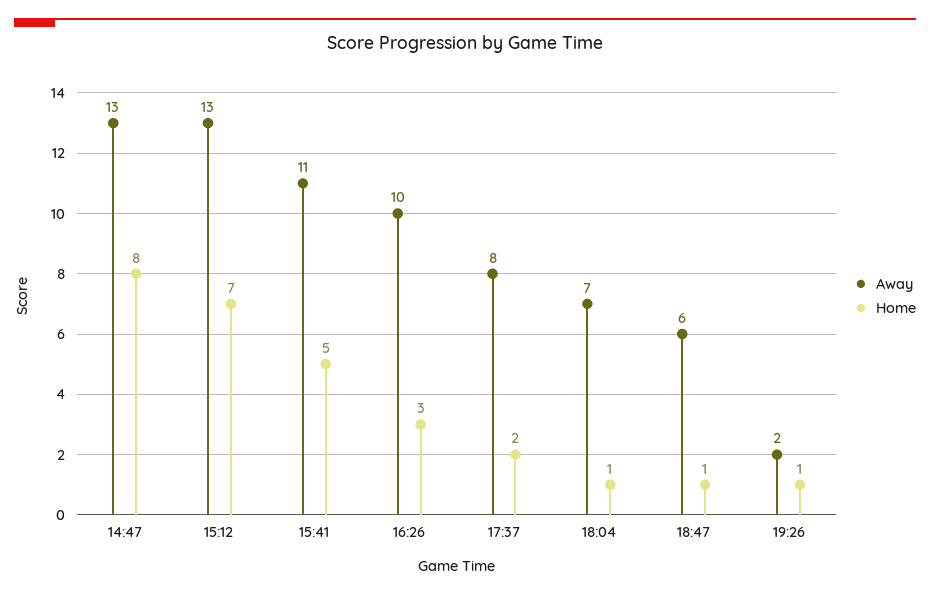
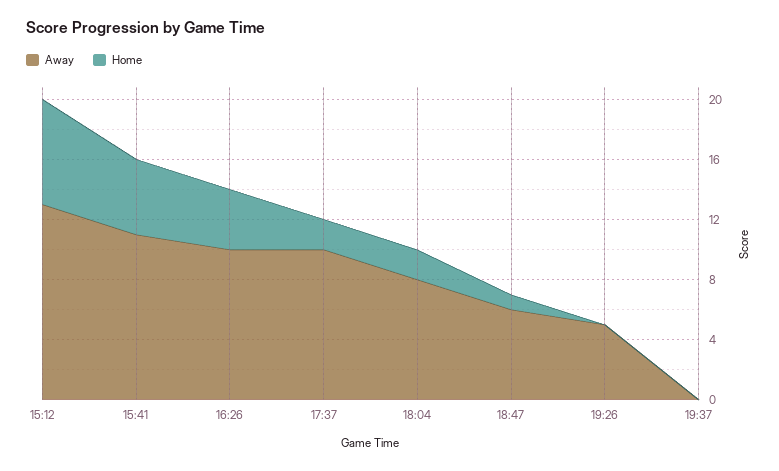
Away, 14:47: 13 -> none
Home, 14:47: 8 -> none
Home, 16:26: 3 -> 4
Away, 17:37: 8 -> 10
Away, 18:04: 7 -> 8
Home, 18:04: 1 -> 2
Away, 19:26: 2 -> 5
Home, 19:26: 1 -> 0
Away, 19:37: none -> 0
Home, 19:37: none -> 0

